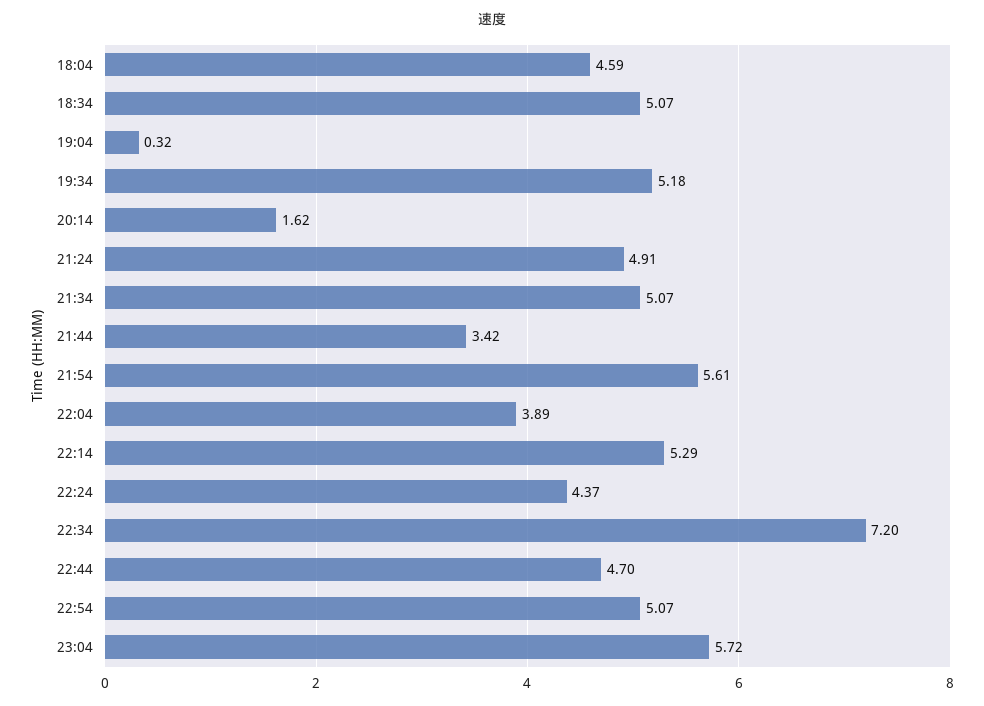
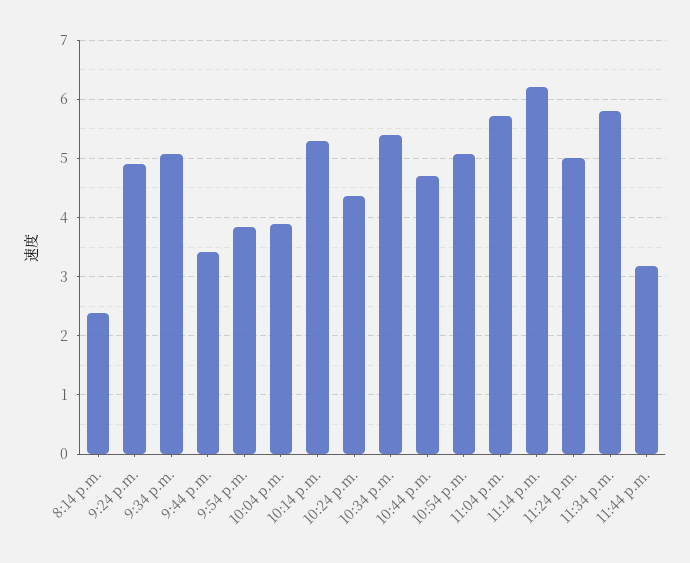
18:04: 4.59 -> none
18:34: 5.07 -> none
19:04: 0.32 -> none
19:34: 5.18 -> none
20:14: 1.62 -> 2.4
21:54: 5.61 -> 3.8
22:34: 7.2 -> 5.4
11:14 p.m.: none -> 6.2
11:24 p.m.: none -> 5
11:34 p.m.: none -> 5.8
11:44 p.m.: none -> 3.2

